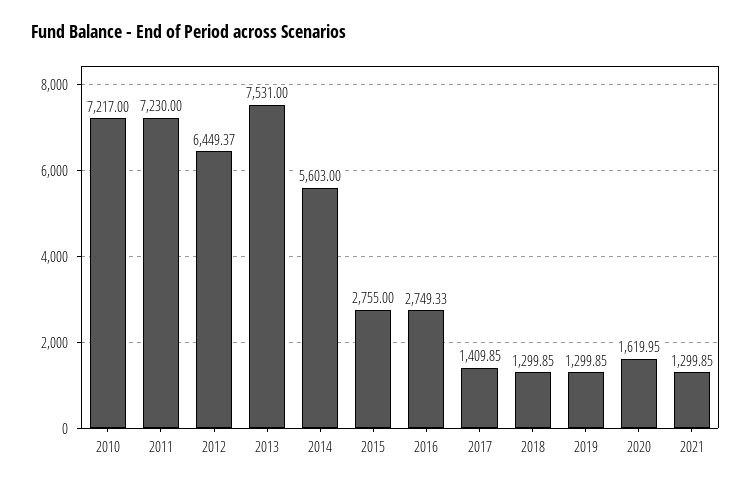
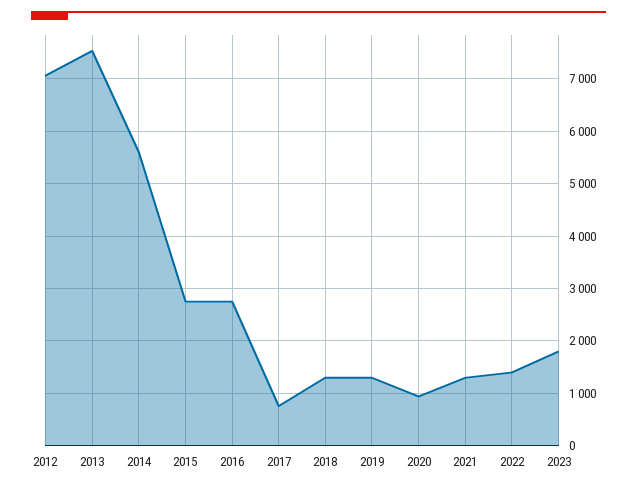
2010: 7217 -> none
2011: 7230 -> none
2012: 6449.37 -> 7000
2017: 1409.85 -> 800
2020: 1619.95 -> 1000
2022: none -> 1400
2023: none -> 1800

